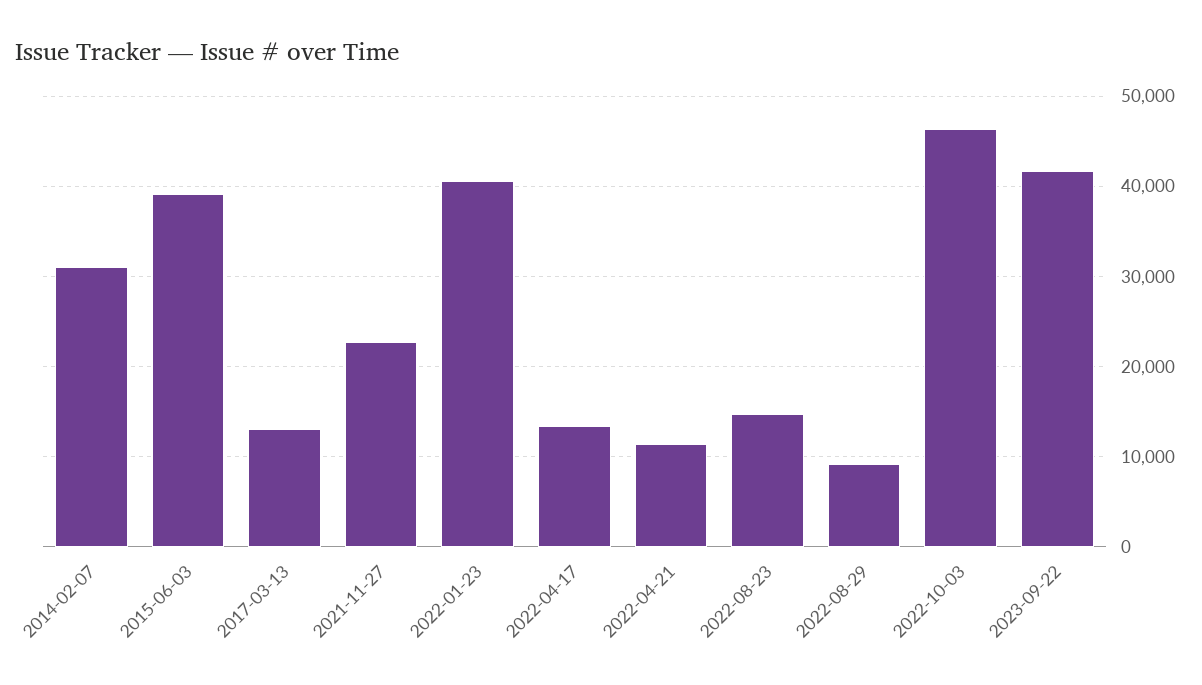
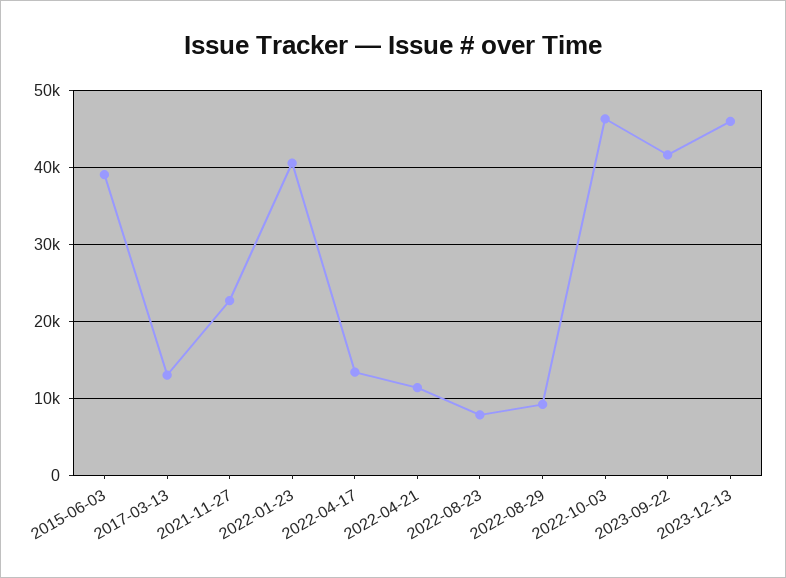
2014-02-07: 31000 -> none
2022-08-23: 15000 -> 8000
2023-12-13: none -> 46000

